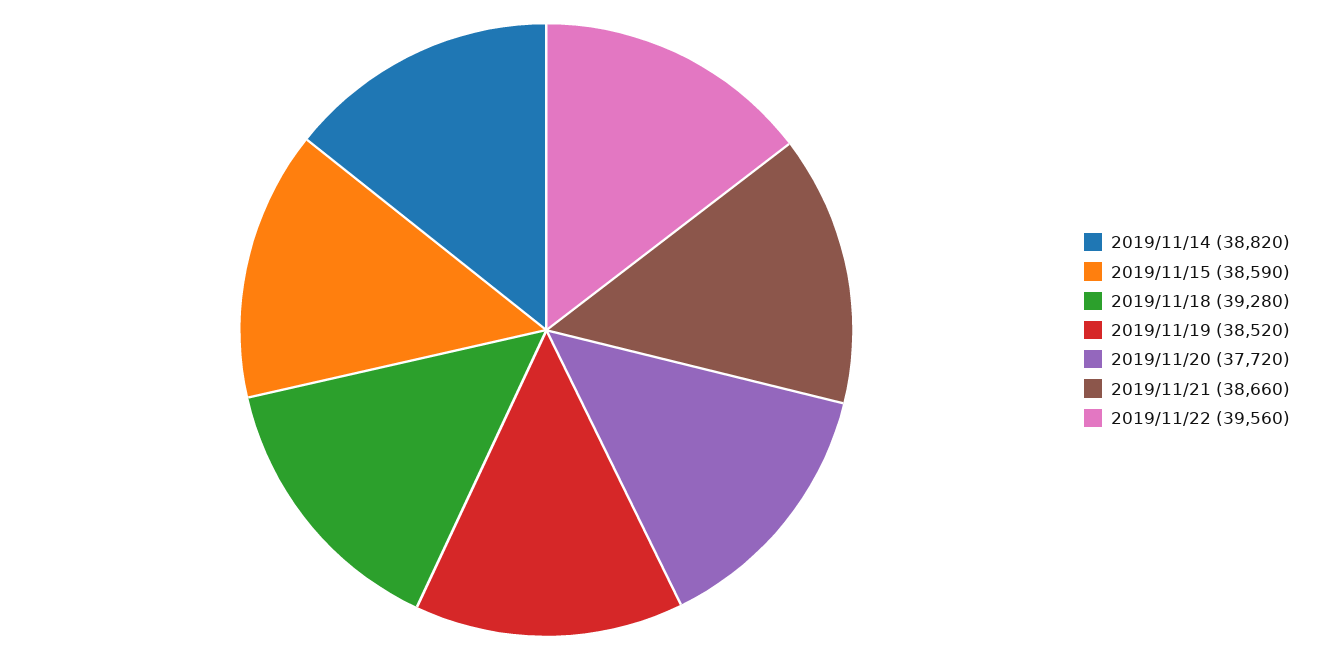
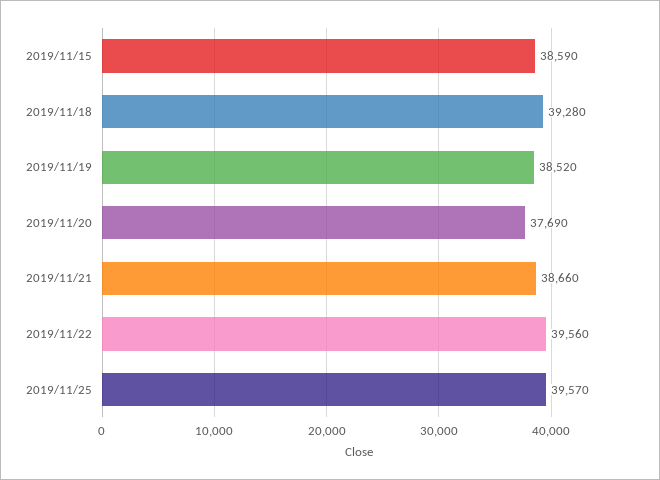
2019/11/14: 38820 -> none
2019/11/20: 37720 -> 37690
2019/11/25: none -> 39570

